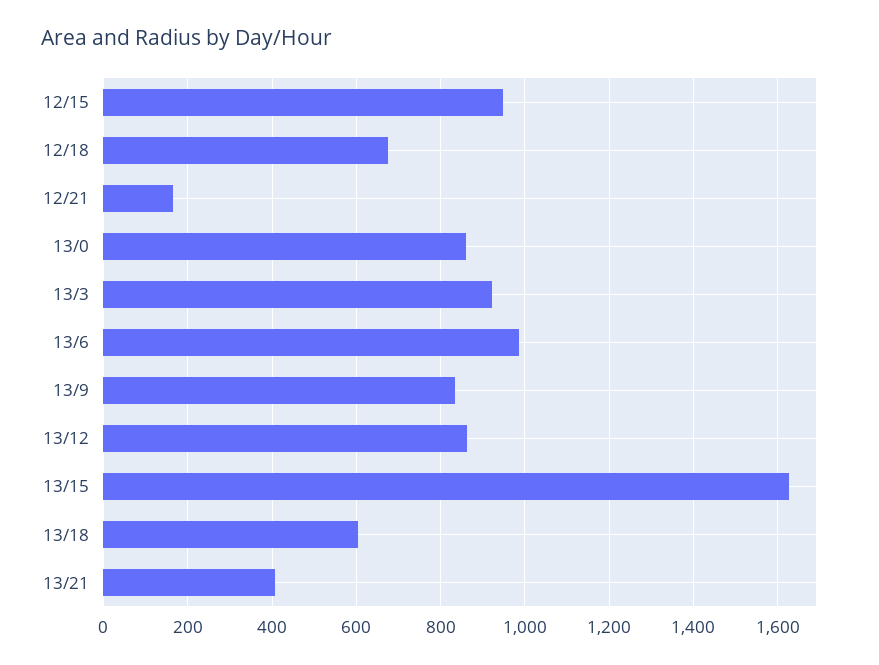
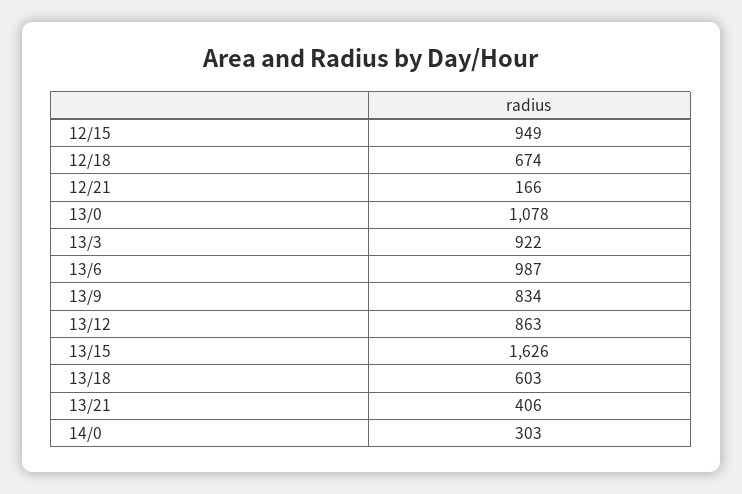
13/0: 860 -> 1078
14/0: none -> 303

